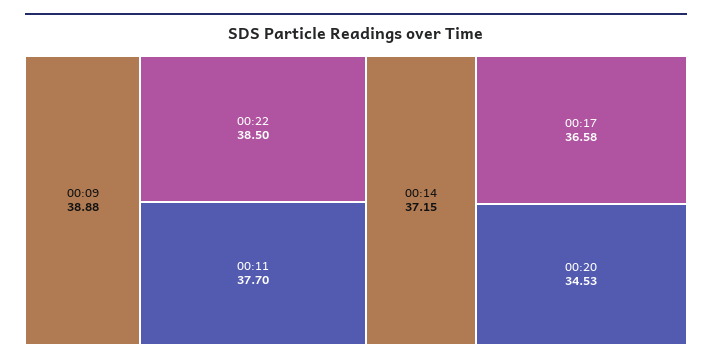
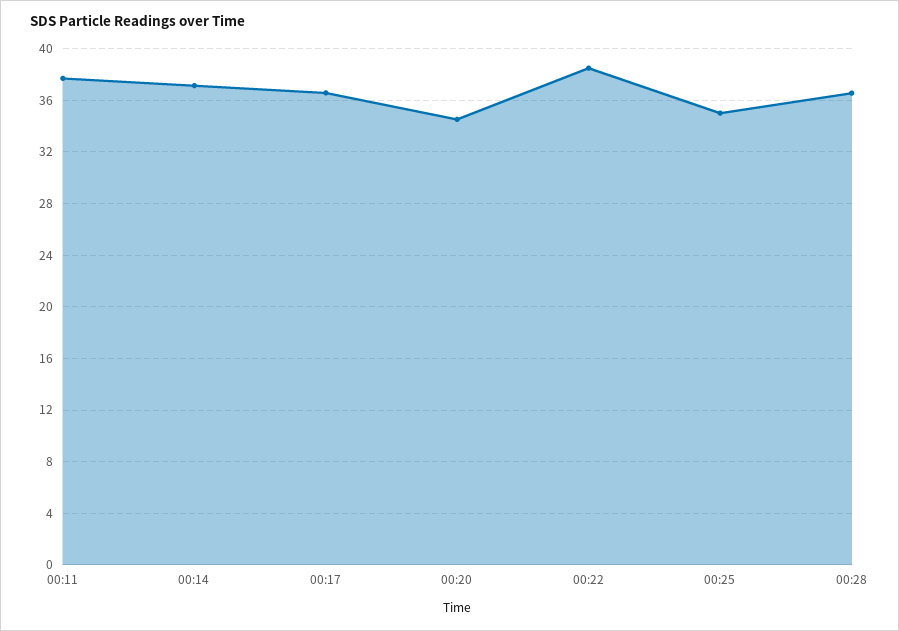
00:09: 38.88 -> none
00:25: none -> 35
00:28: none -> 36.5

